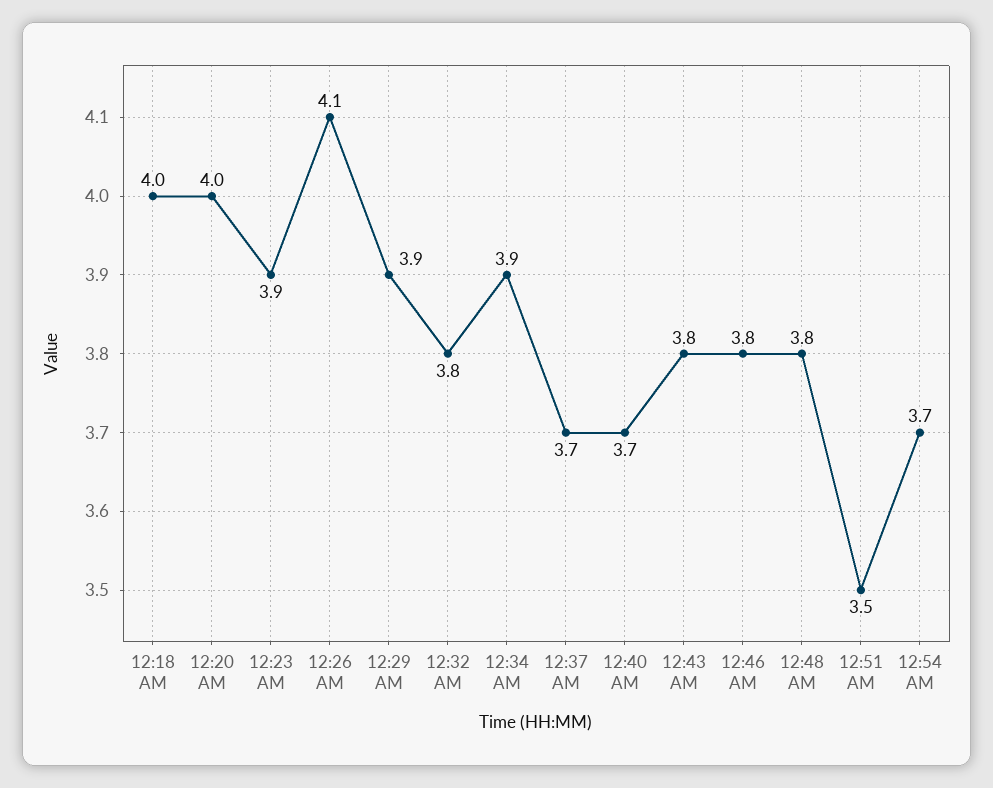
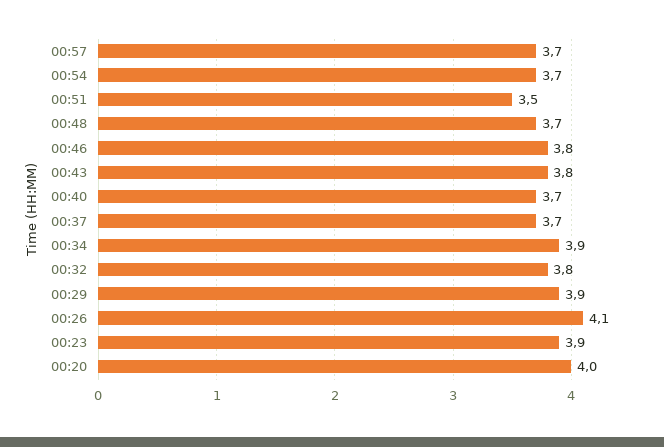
12:18 AM: 4 -> none
12:48 AM: 3.8 -> 3.7
00:57: none -> 3.7

